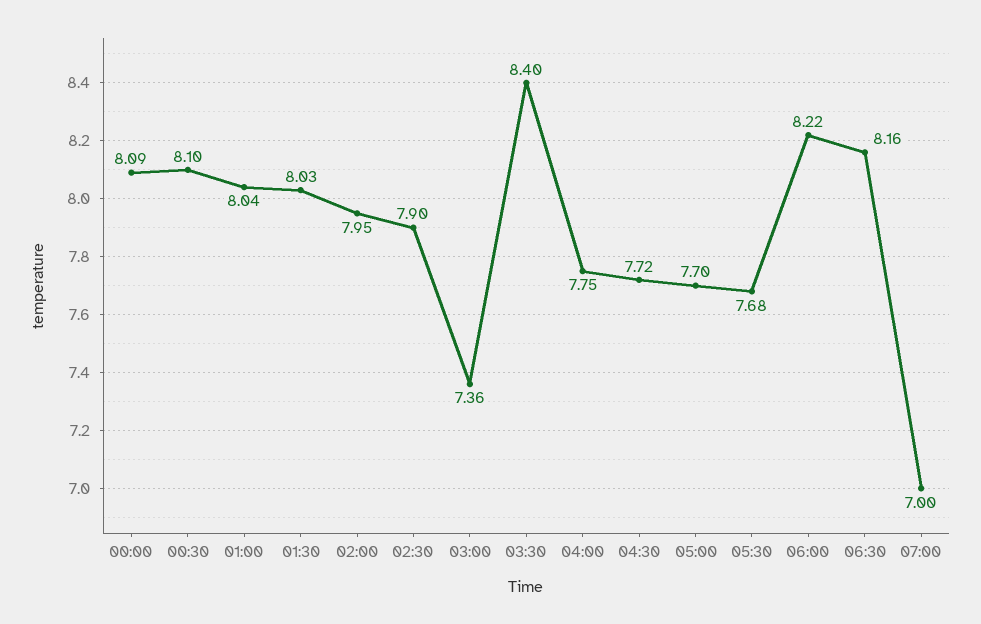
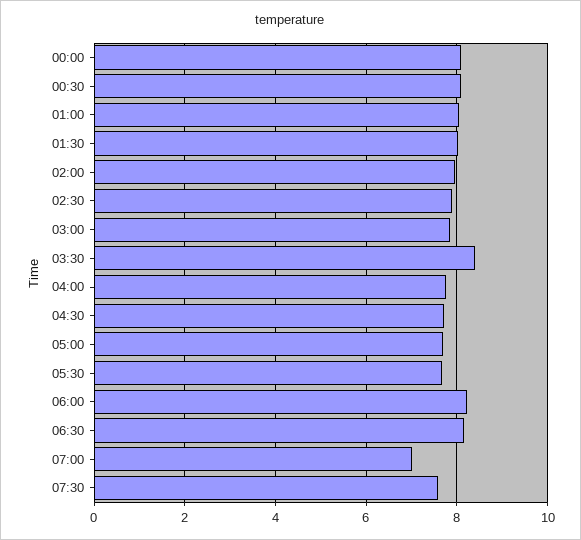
03:00: 7.36 -> 7.8
07:30: none -> 7.6

